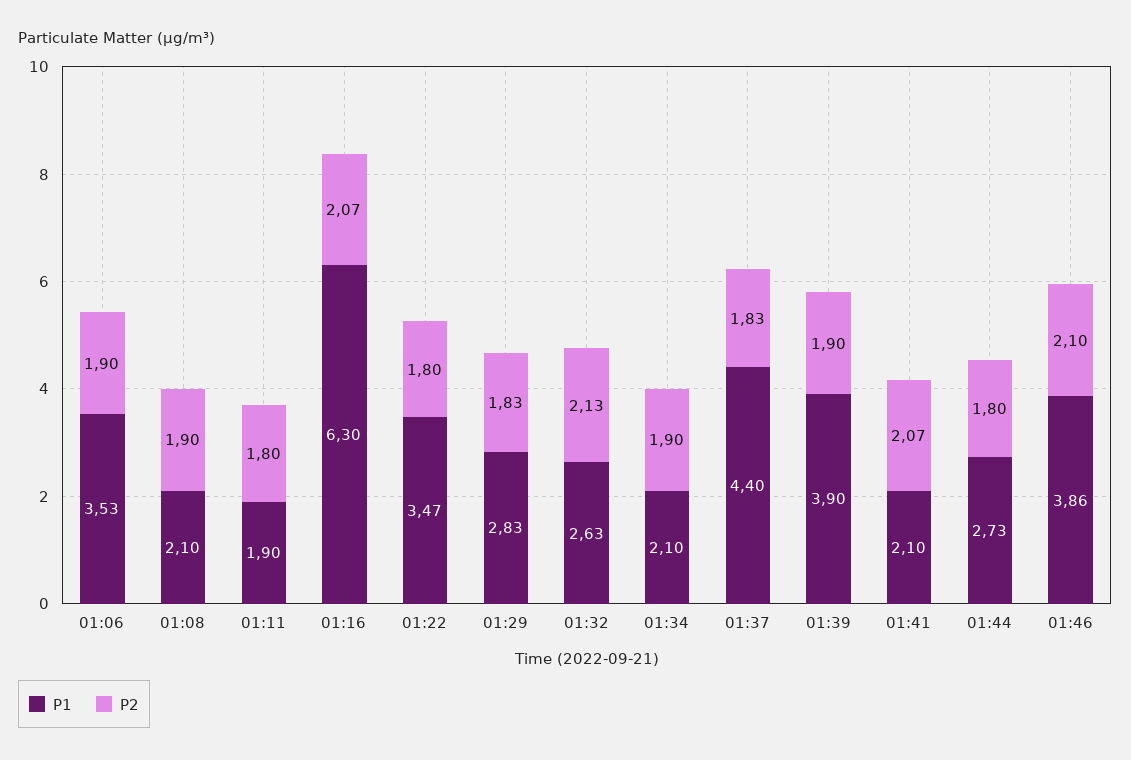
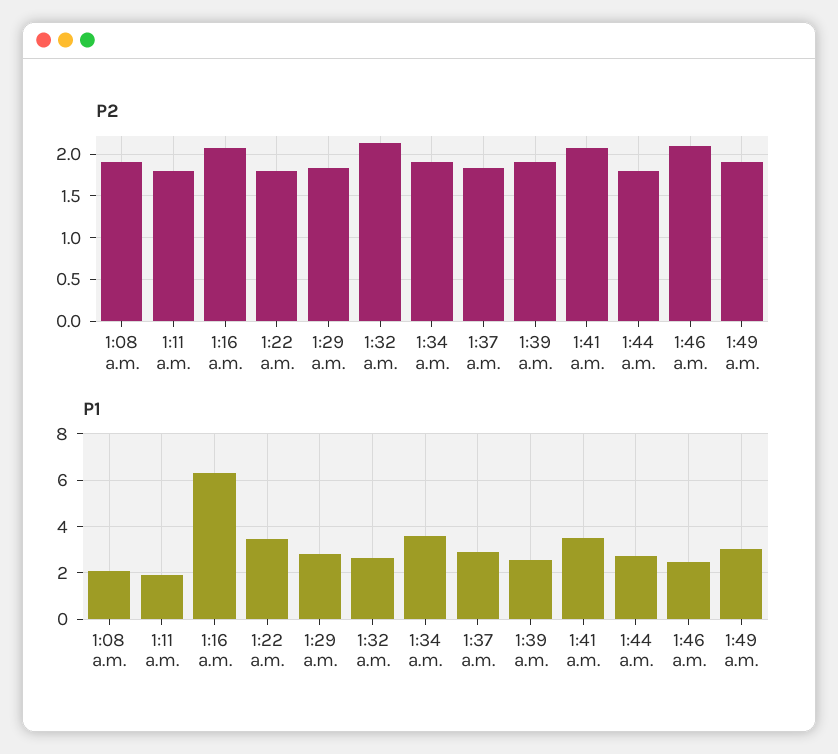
P1, 01:06: 3.53 -> none
P2, 01:06: 1.9 -> none
P1, 01:34: 2.1 -> 3.5
P1, 01:37: 4.4 -> 3
P1, 01:39: 3.9 -> 2.5
P1, 01:41: 2.1 -> 3.5
P1, 01:46: 3.86 -> 2.5
P2, 1:49 a.m.: none -> 1.9
P1, 1:49 a.m.: none -> 3

